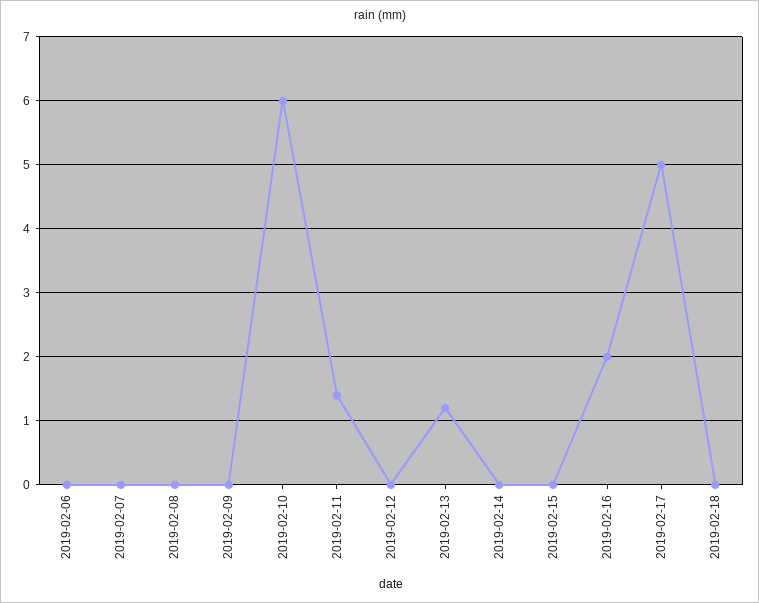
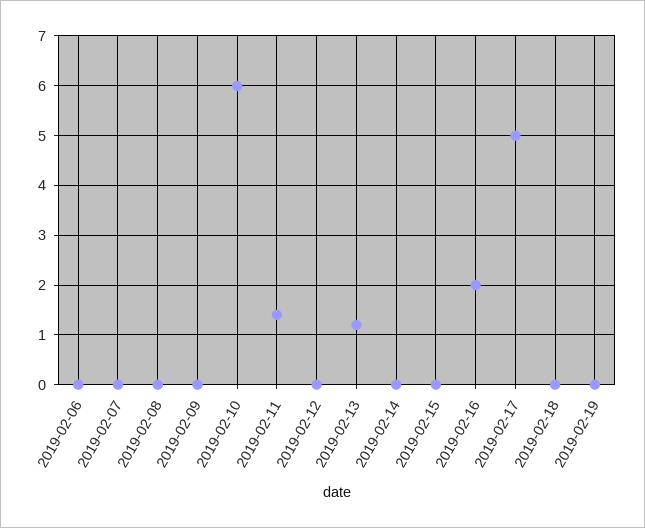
2019-02-19: none -> 0

